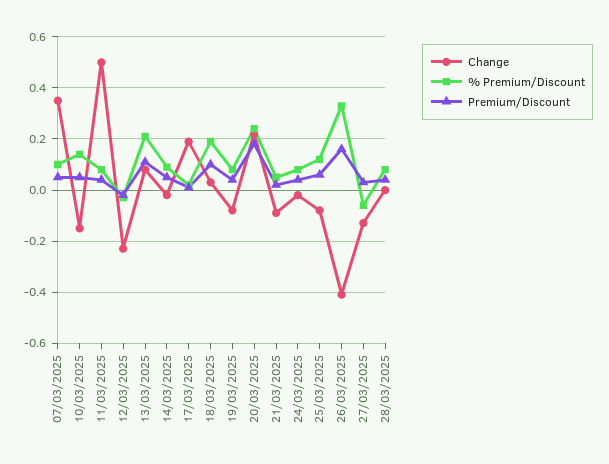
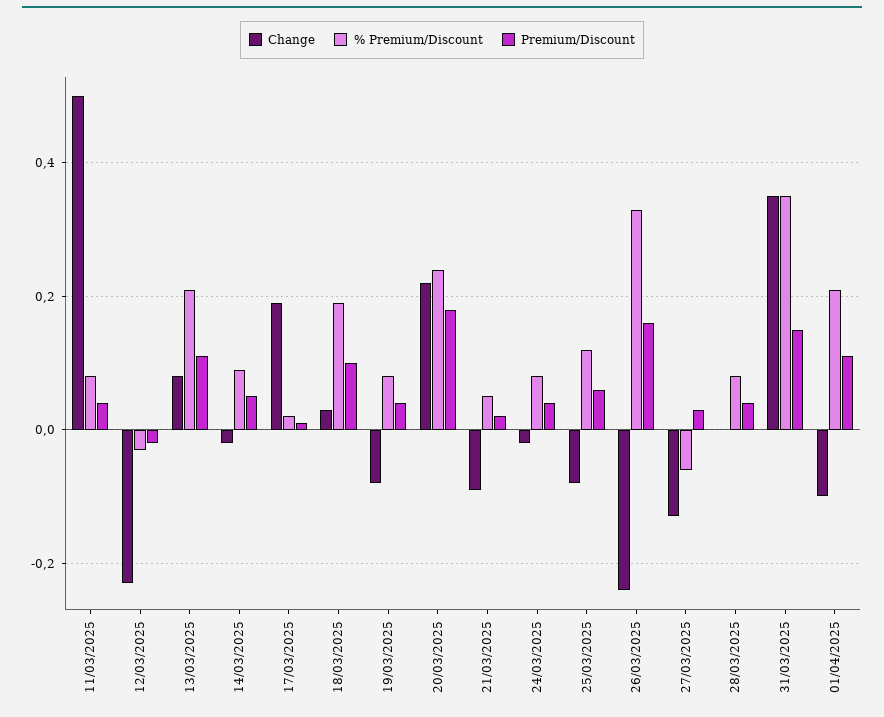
Change, 07/03/2025: 0.35 -> none
% Premium/Discount, 07/03/2025: 0.1 -> none
Premium/Discount, 07/03/2025: 0.05 -> none
Change, 10/03/2025: -0.15 -> none
% Premium/Discount, 10/03/2025: 0.15 -> none
Premium/Discount, 10/03/2025: 0.05 -> none
Change, 26/03/2025: -0.4 -> -0.25
Change, 31/03/2025: none -> 0.35
% Premium/Discount, 31/03/2025: none -> 0.35
Premium/Discount, 31/03/2025: none -> 0.15
Change, 01/04/2025: none -> -0.1
% Premium/Discount, 01/04/2025: none -> 0.2
Premium/Discount, 01/04/2025: none -> 0.1

